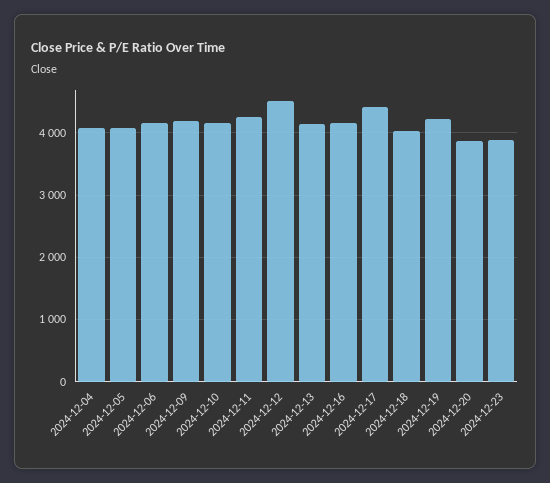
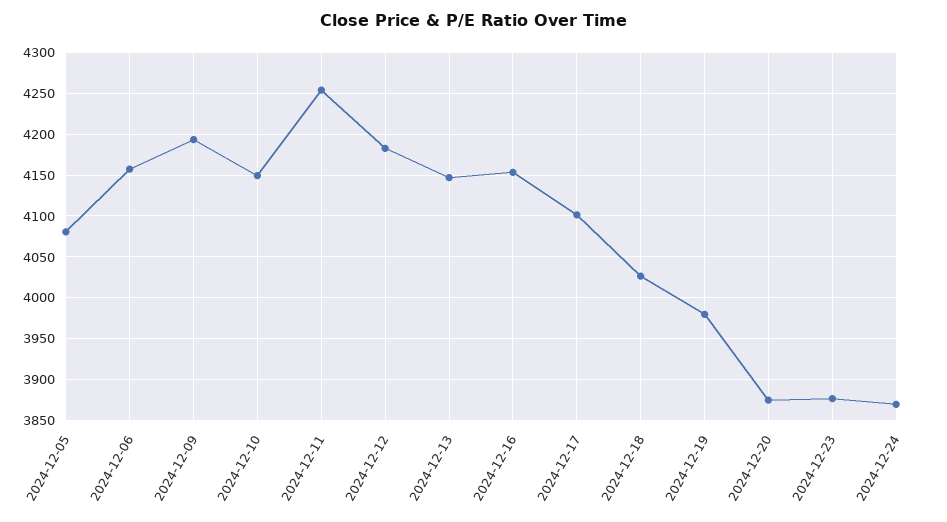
2024-12-04: 4100 -> none
2024-12-12: 4500 -> 4180
2024-12-17: 4400 -> 4100
2024-12-19: 4200 -> 3980
2024-12-24: none -> 3870

